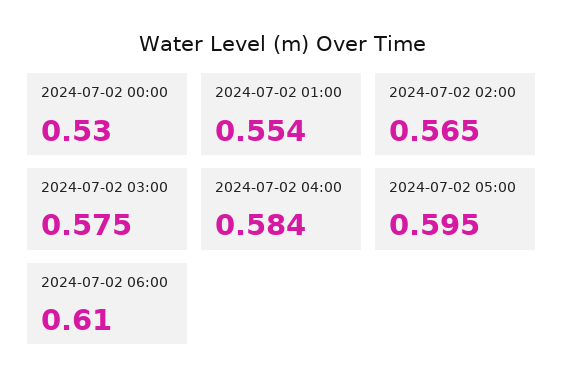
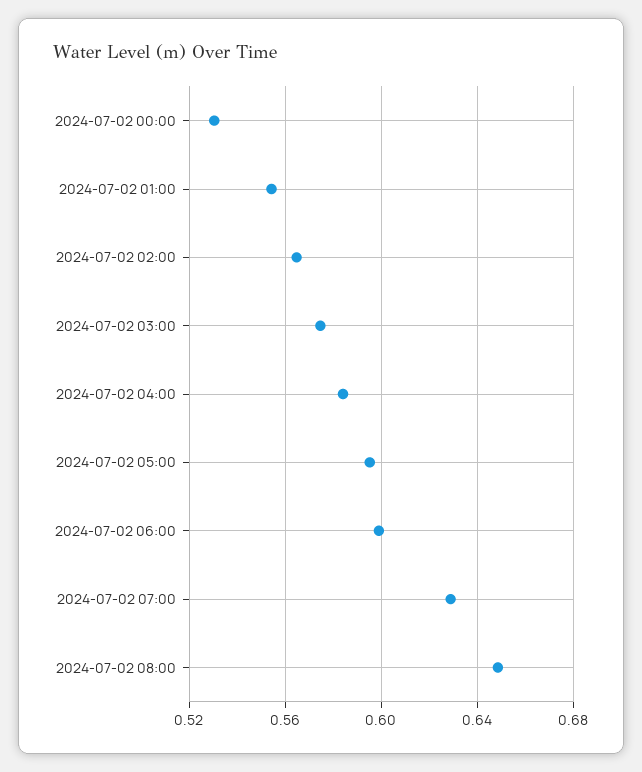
2024-07-02 06:00: 0.61 -> 0.6
2024-07-02 07:00: none -> 0.63
2024-07-02 08:00: none -> 0.65

